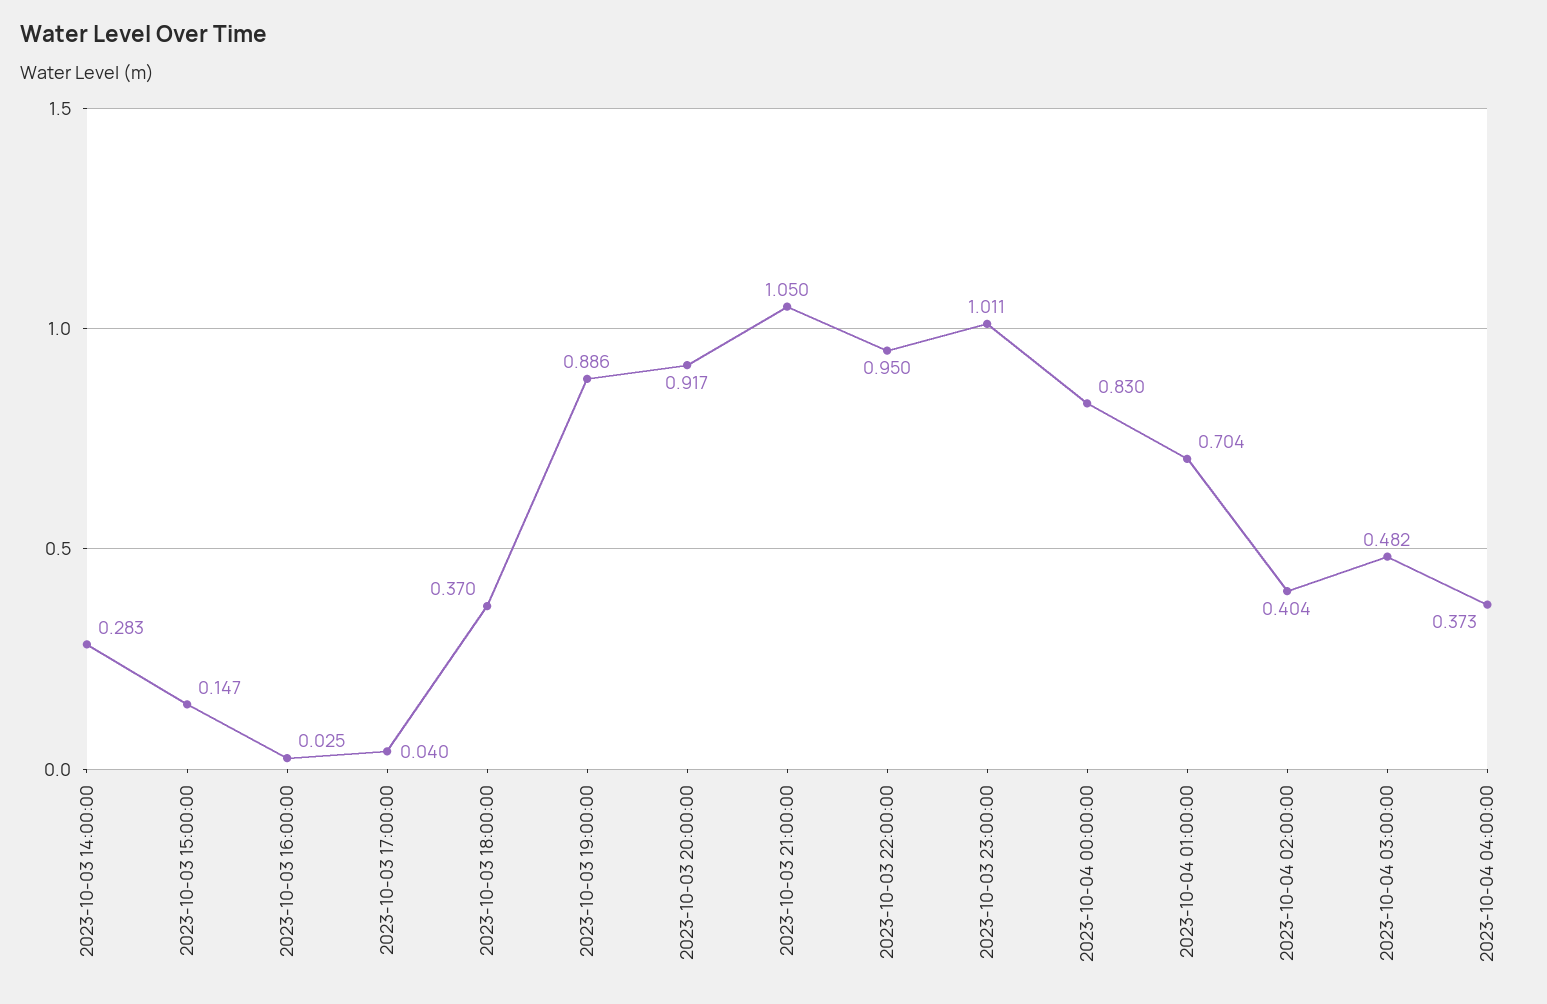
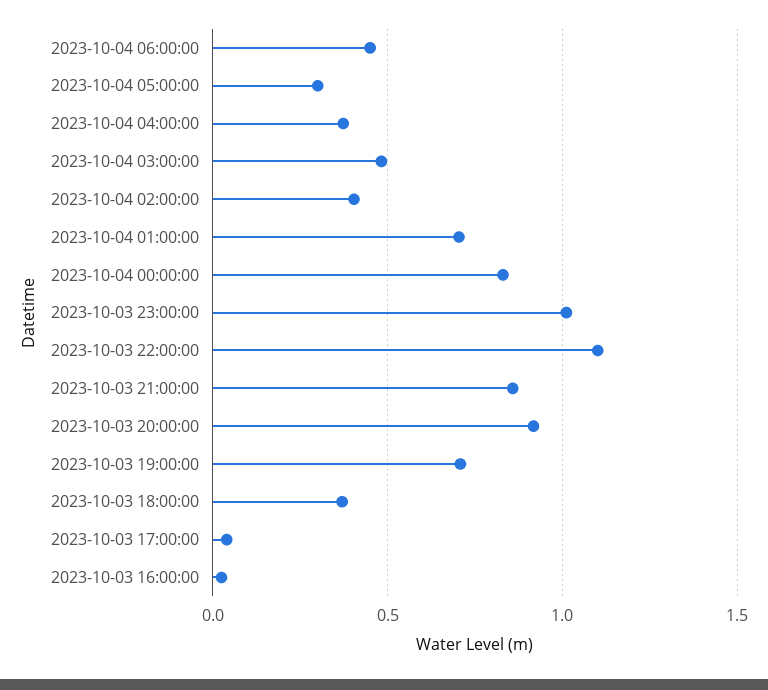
2023-10-03 14:00:00: 0.283 -> none
2023-10-03 15:00:00: 0.147 -> none
2023-10-03 19:00:00: 0.886 -> 0.7
2023-10-03 21:00:00: 1.05 -> 0.85
2023-10-03 22:00:00: 0.95 -> 1.1
2023-10-04 06:00:00: none -> 0.45
2023-10-04 05:00:00: none -> 0.3

